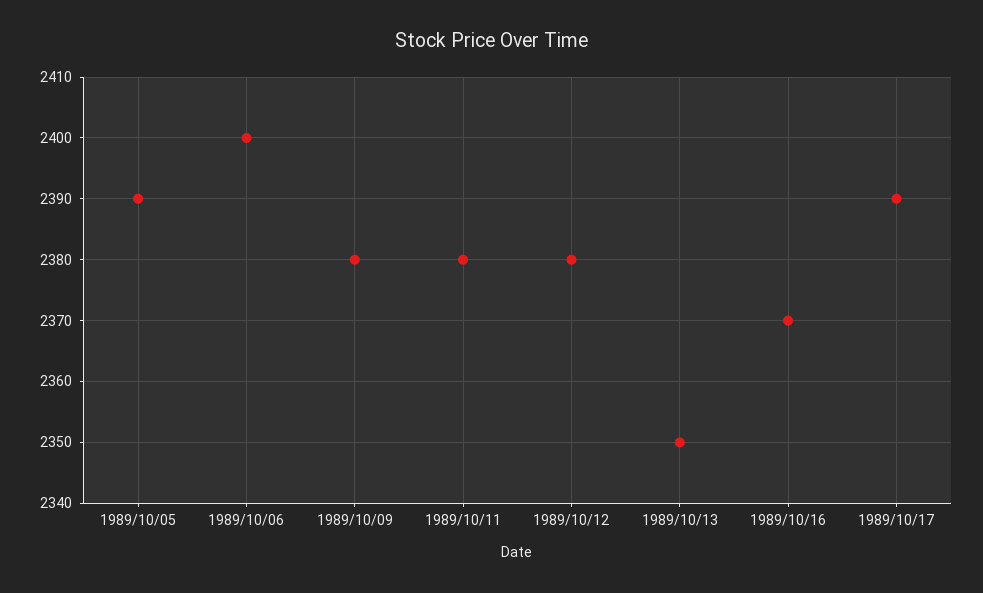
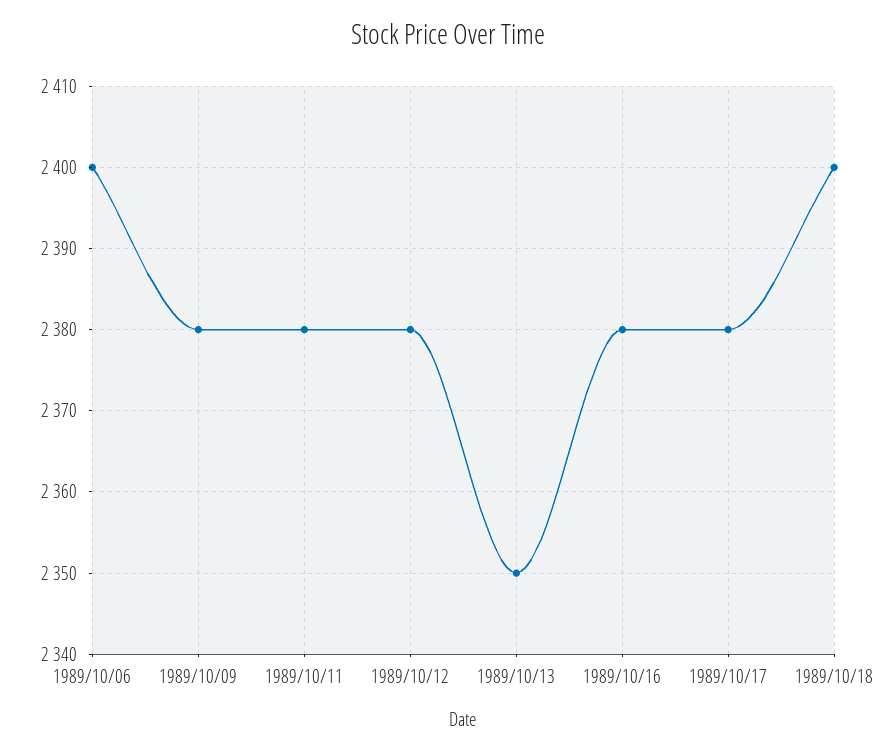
1989/10/05: 2390 -> none
1989/10/16: 2370 -> 2380
1989/10/17: 2390 -> 2380
1989/10/18: none -> 2400

